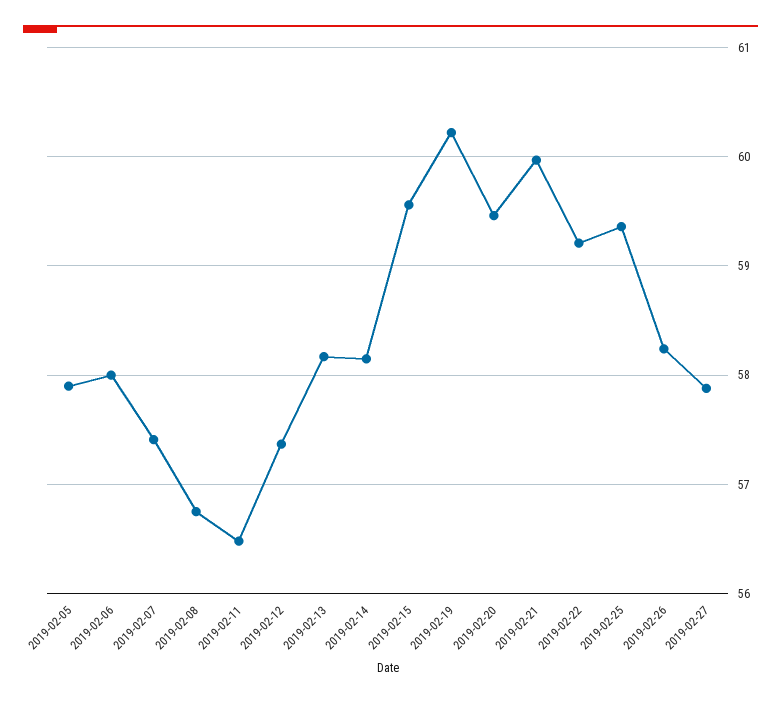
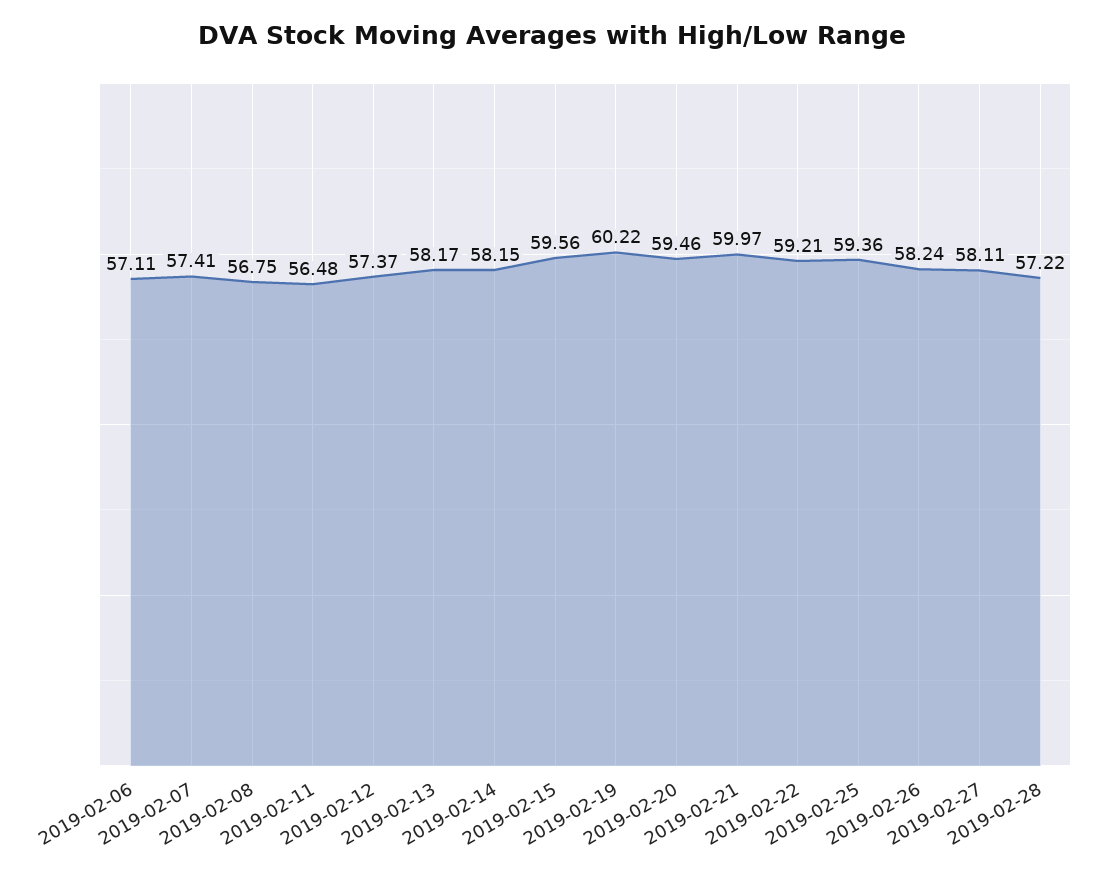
2019-02-05: 57.9 -> none
2019-02-06: 58 -> 57.11
2019-02-27: 57.9 -> 58.11
2019-02-28: none -> 57.22

